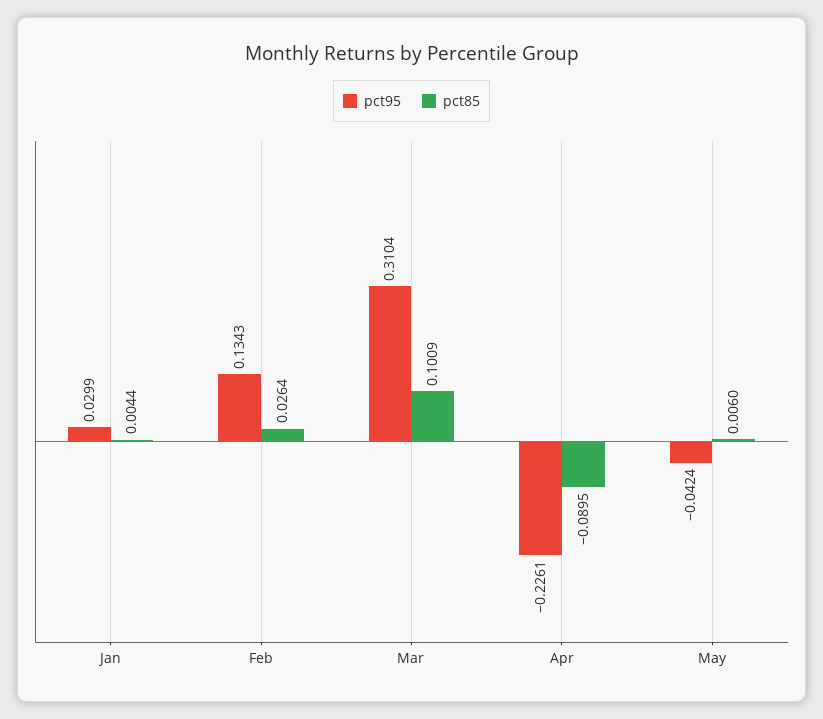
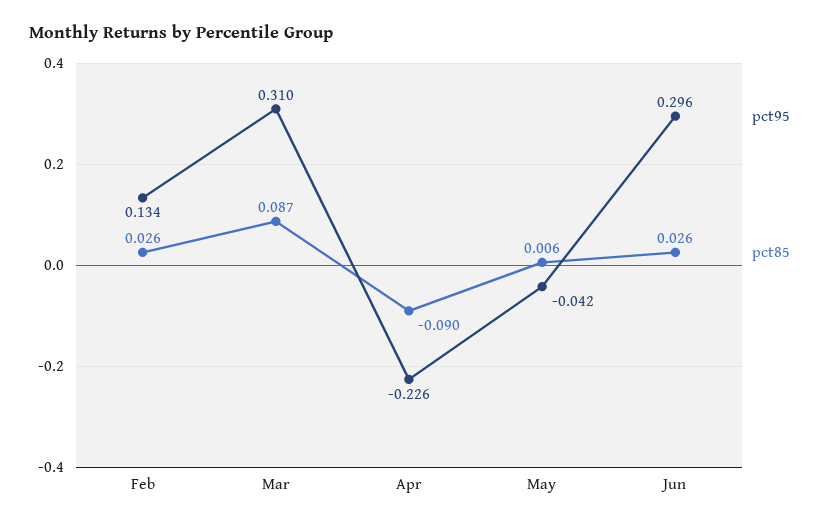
pct95, Jan: 0.0299 -> none
pct85, Jan: 0.0044 -> none
pct85, Mar: 0.1009 -> 0.087
pct95, Jun: none -> 0.296
pct85, Jun: none -> 0.026

